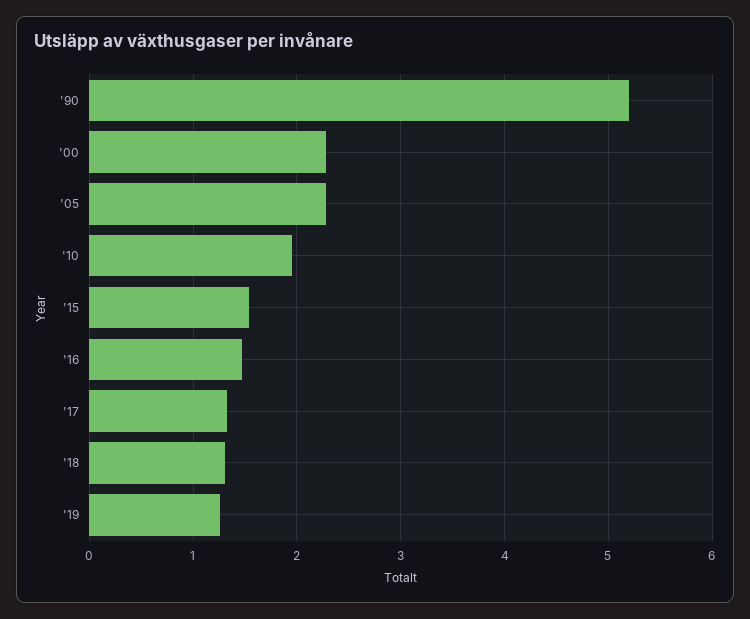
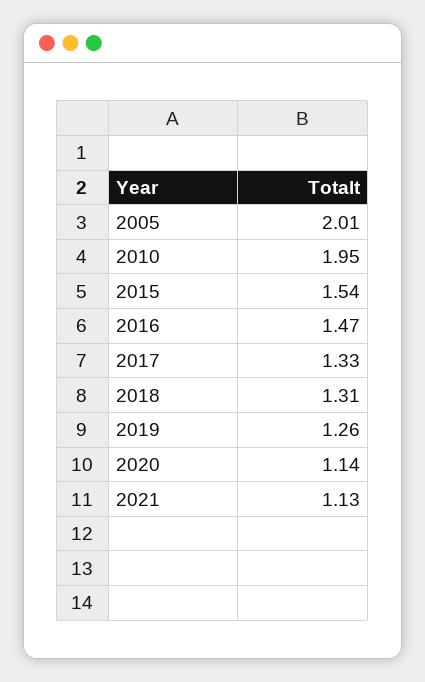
'90: 5.2 -> none
'00: 2.3 -> none
'05: 2.3 -> 2.01
2020: none -> 1.14
2021: none -> 1.13

